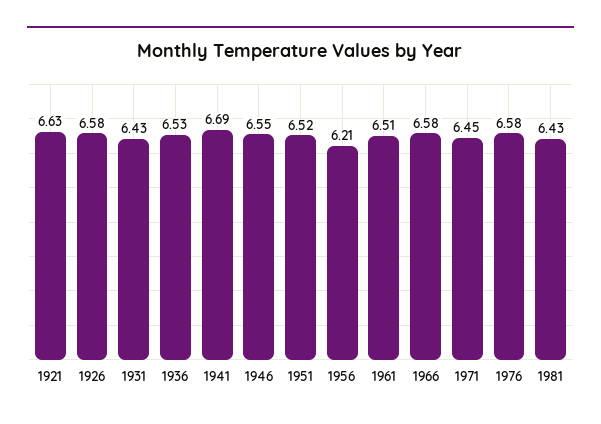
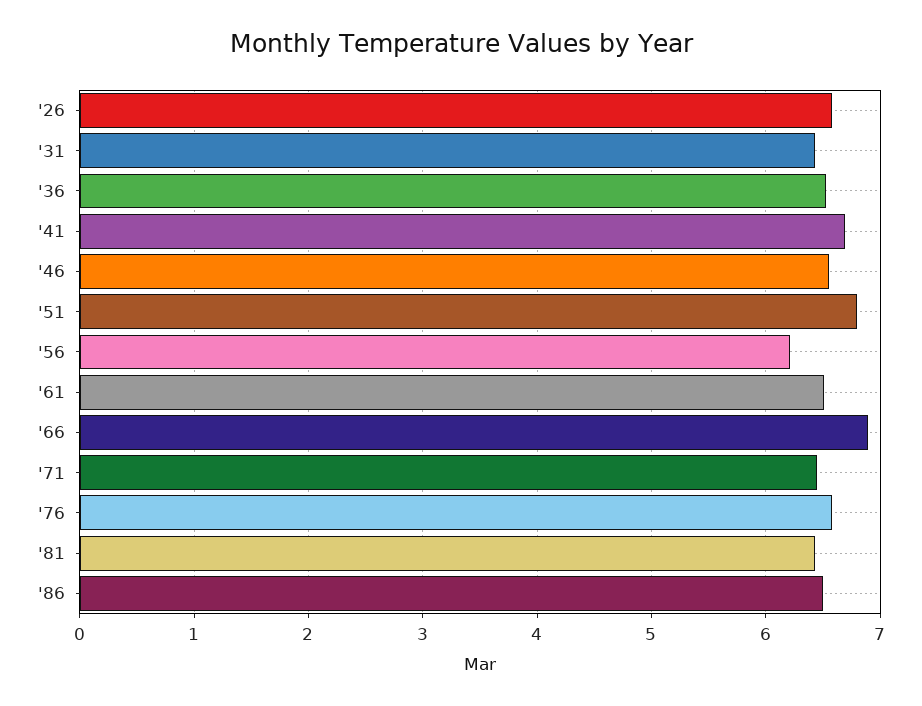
1921: 6.63 -> none
1951: 6.52 -> 6.8
1966: 6.58 -> 6.9
'86: none -> 6.5

